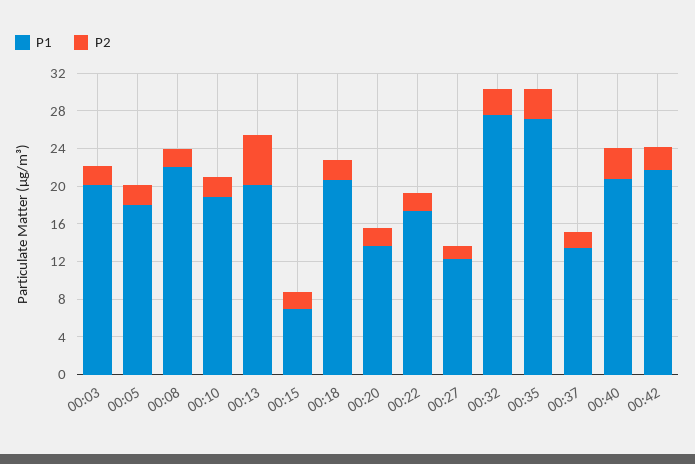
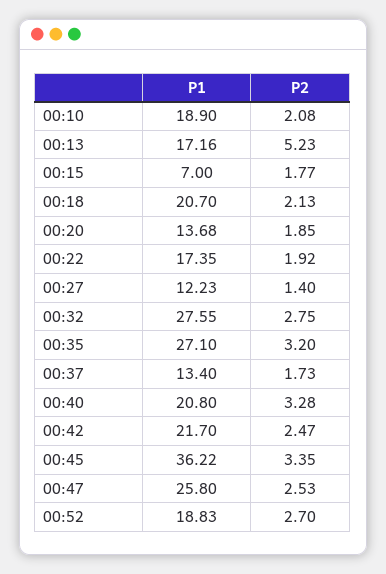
P1, 00:03: 20 -> none
P2, 00:03: 2 -> none
P1, 00:05: 18 -> none
P2, 00:05: 2 -> none
P1, 00:08: 22 -> none
P2, 00:08: 2 -> none
P1, 00:13: 20 -> 17.16
P1, 00:45: none -> 36.22
P2, 00:45: none -> 3.35
P1, 00:47: none -> 25.8
P2, 00:47: none -> 2.53
P1, 00:52: none -> 18.83
P2, 00:52: none -> 2.7

